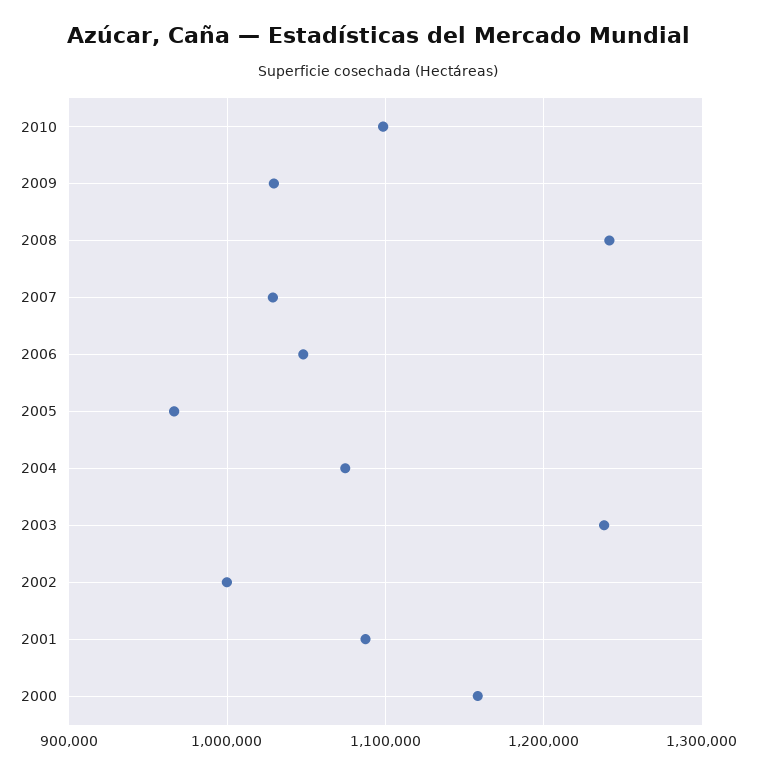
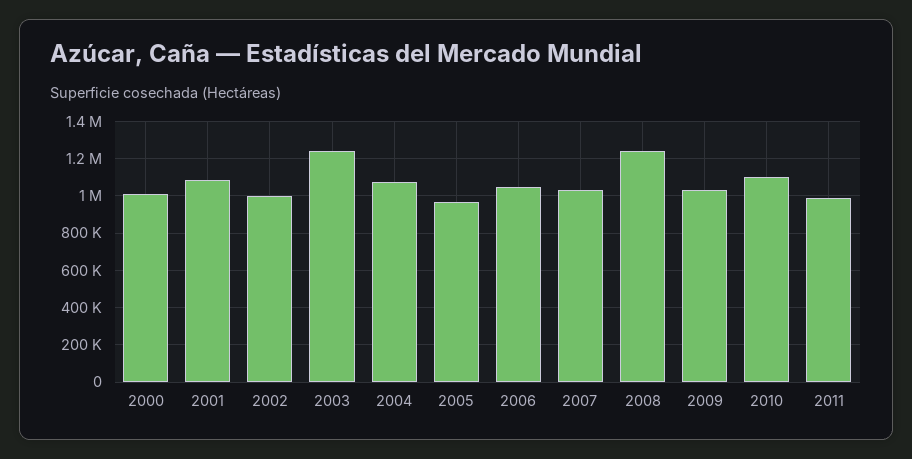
2000: 1160000 -> 1000000
2011: none -> 1000000

